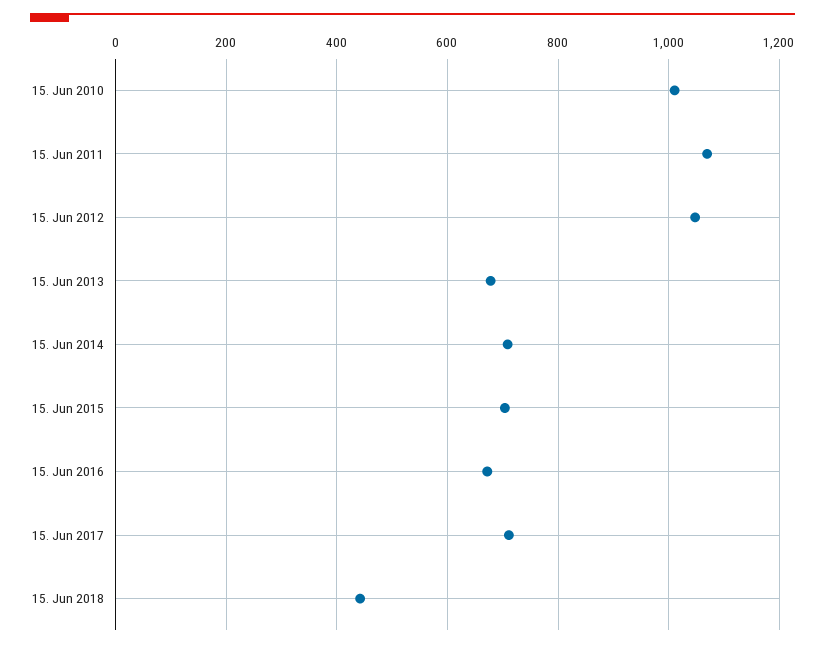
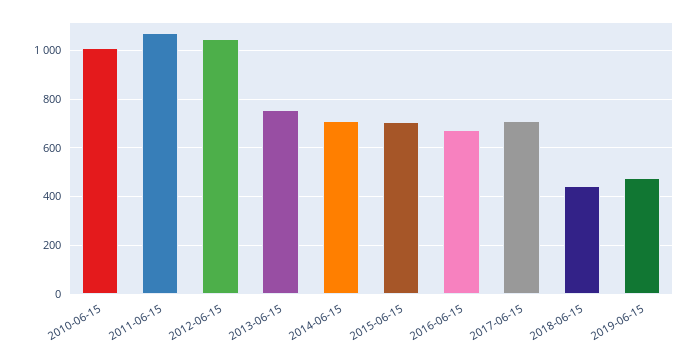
15. Jun 2013: 680 -> 750
2019-06-15: none -> 475

